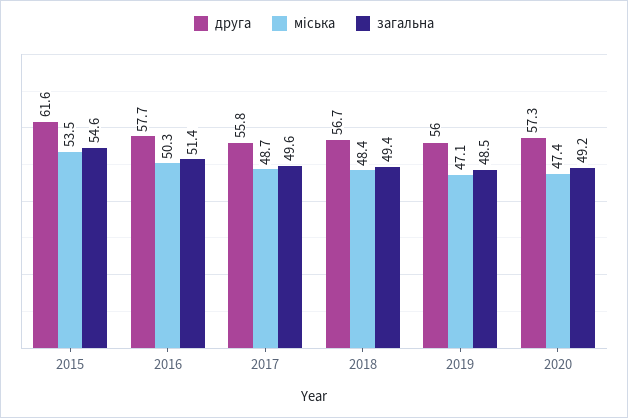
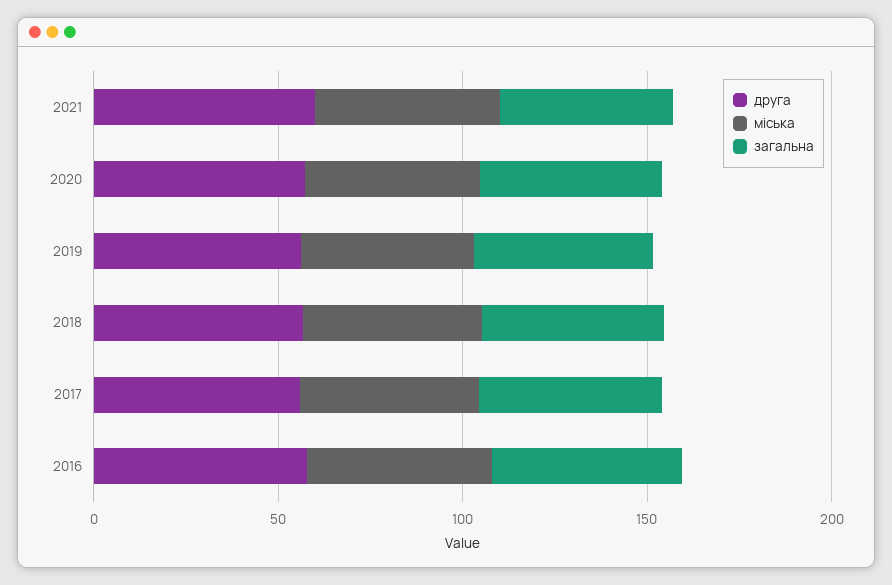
друга, 2015: 61.6 -> none
міська, 2015: 53.5 -> none
загальна, 2015: 54.6 -> none
друга, 2021: none -> 60
міська, 2021: none -> 50
загальна, 2021: none -> 50

